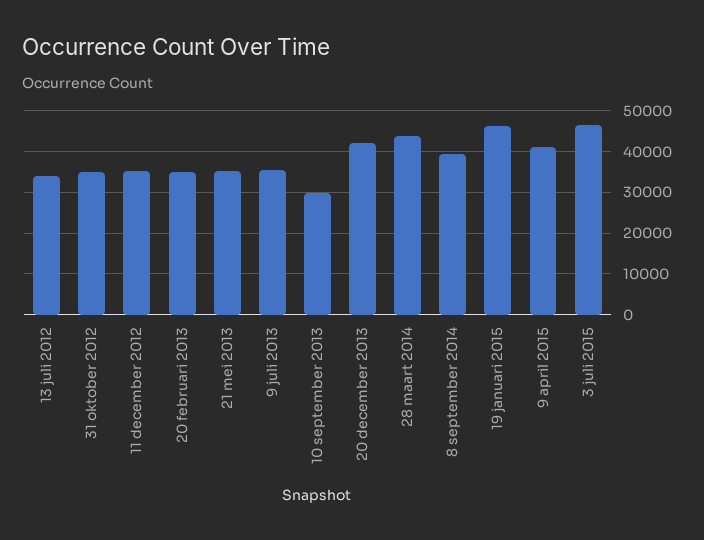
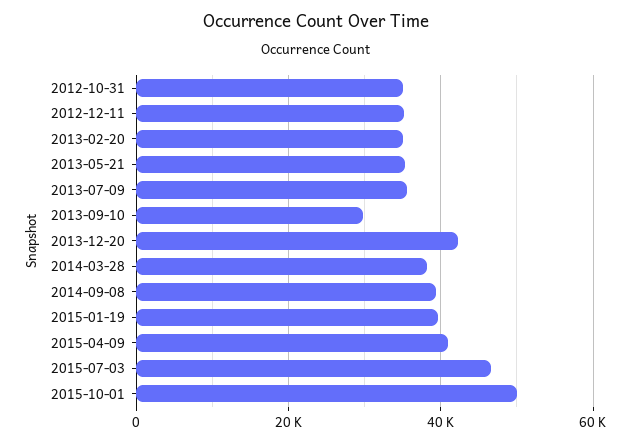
13 juli 2012: 34000 -> none
28 maart 2014: 44000 -> 38000
19 januari 2015: 46000 -> 40000
2015-10-01: none -> 50000

